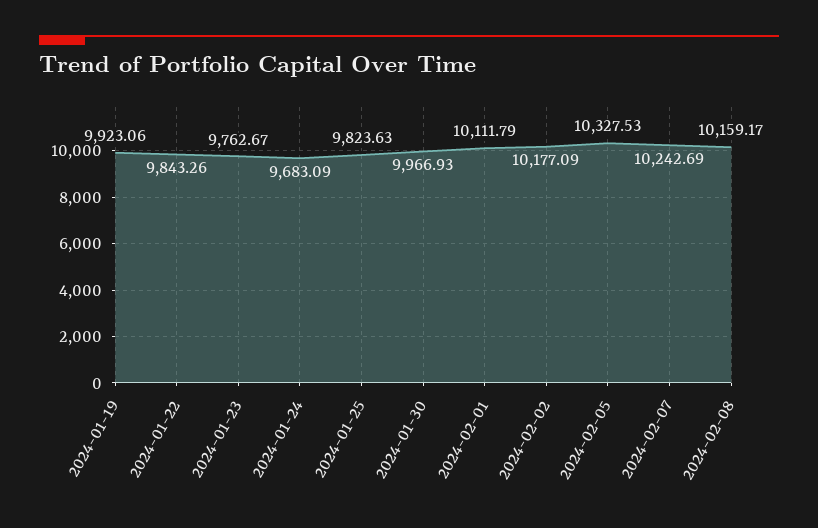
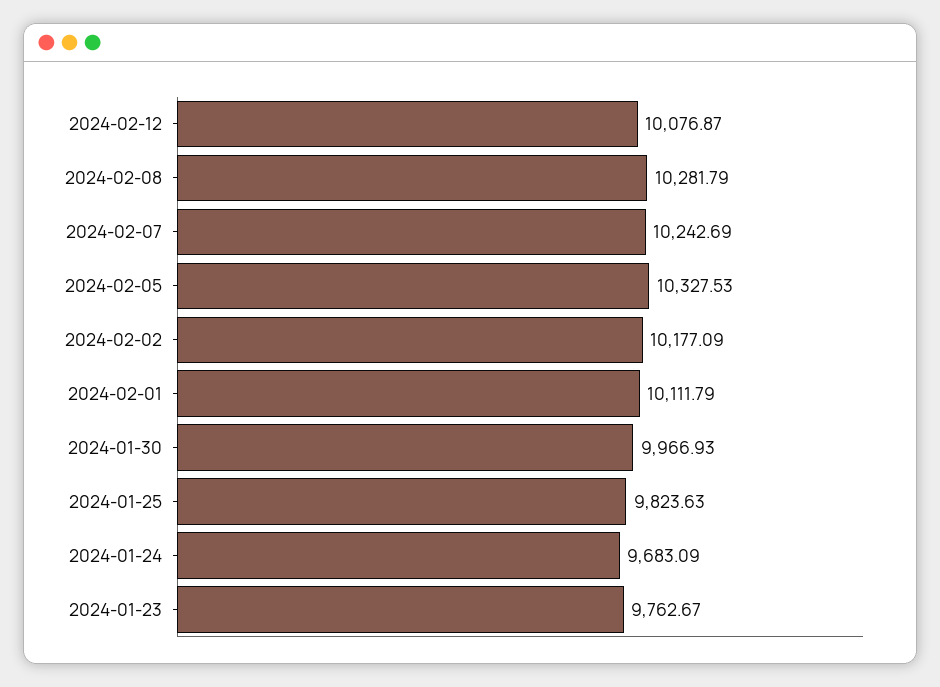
2024-01-19: 9923.06 -> none
2024-01-22: 9843.26 -> none
2024-02-08: 10159.17 -> 10281.79
2024-02-12: none -> 10076.87

